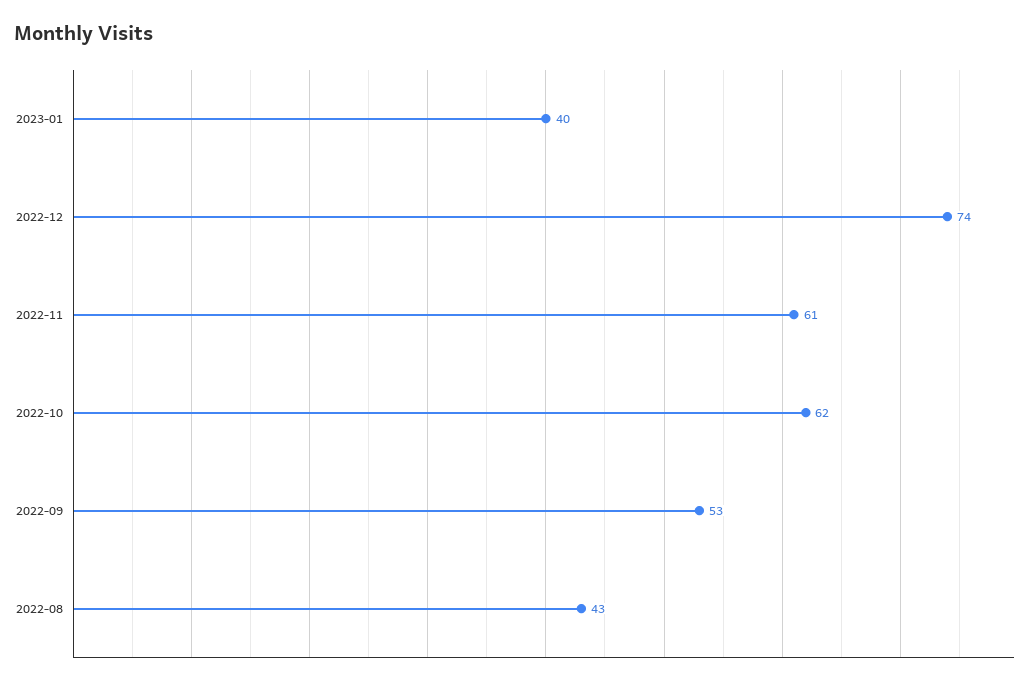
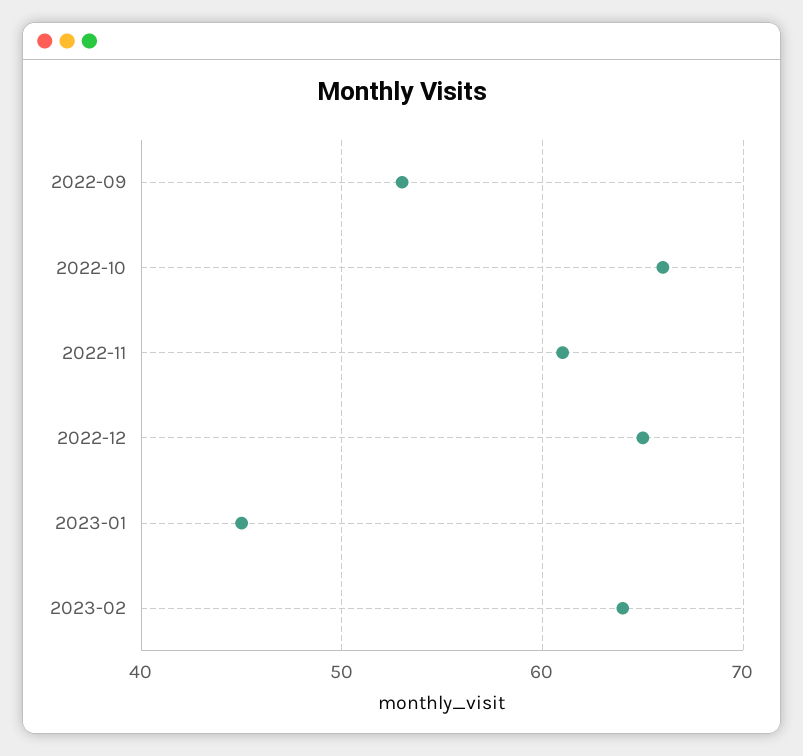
2023-01: 40 -> 45
2022-12: 74 -> 65
2022-10: 62 -> 66
2022-08: 43 -> none
2023-02: none -> 64

